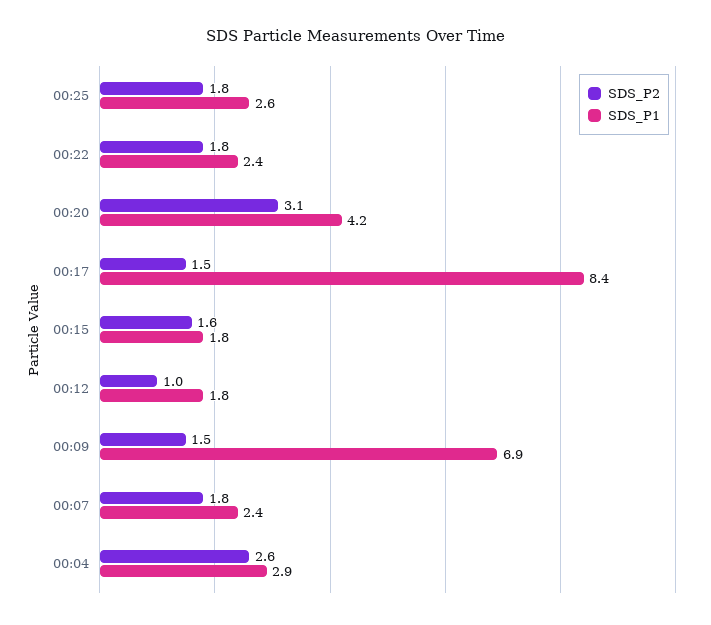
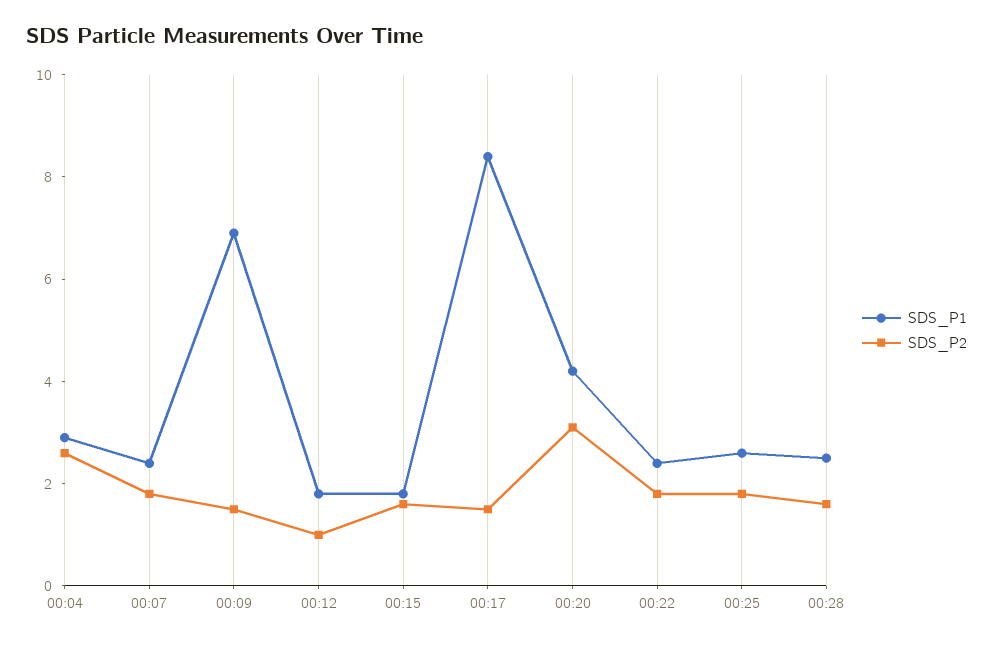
SDS_P1, 00:28: none -> 2.5
SDS_P2, 00:28: none -> 1.5

